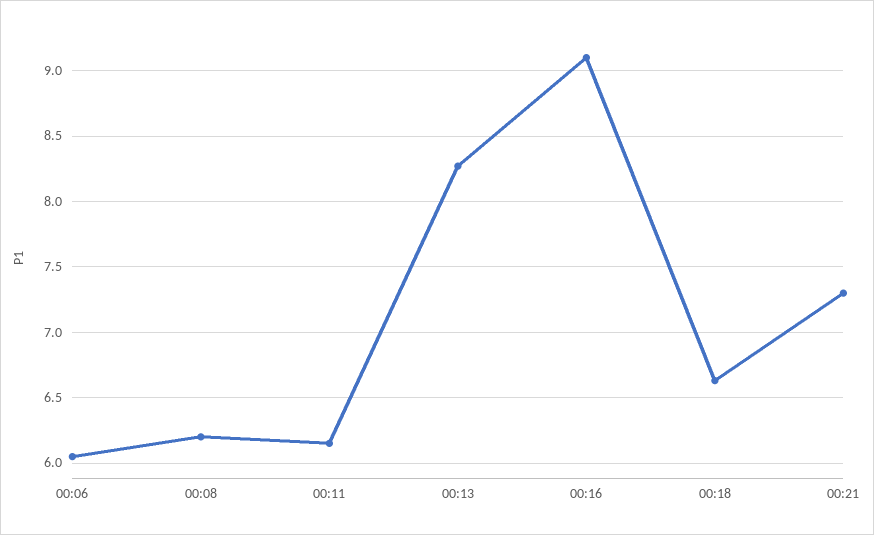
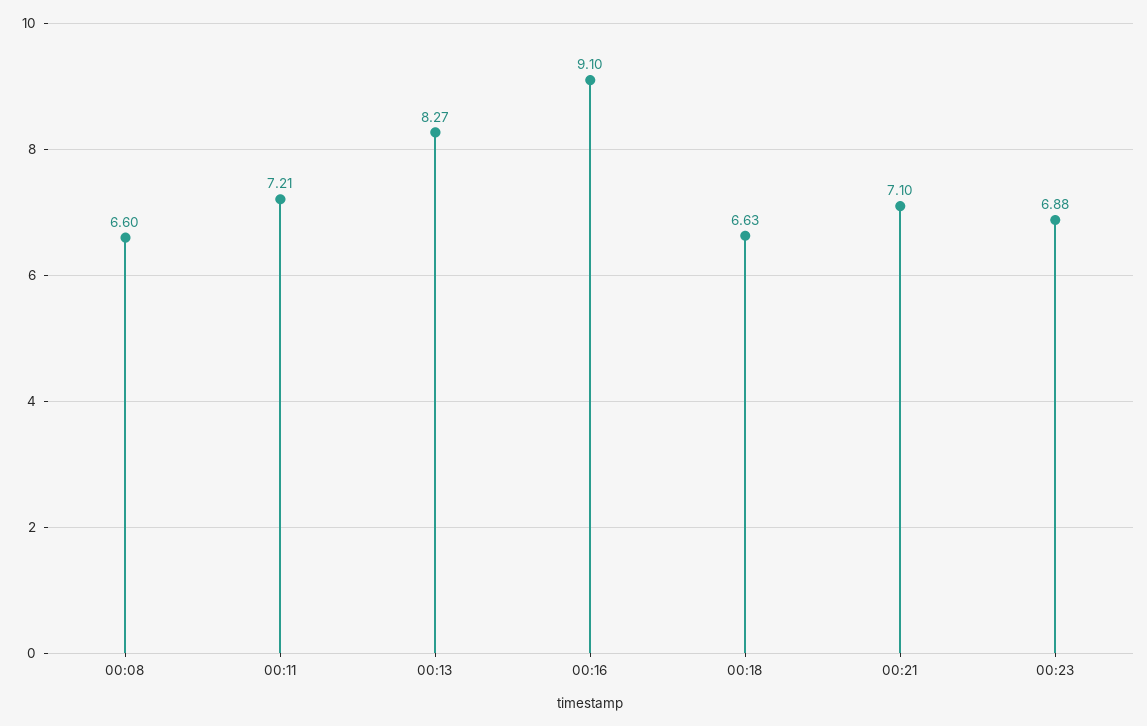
00:06: 6.05 -> none
00:08: 6.2 -> 6.6
00:11: 6.15 -> 7.21
00:21: 7.3 -> 7.1
00:23: none -> 6.88

